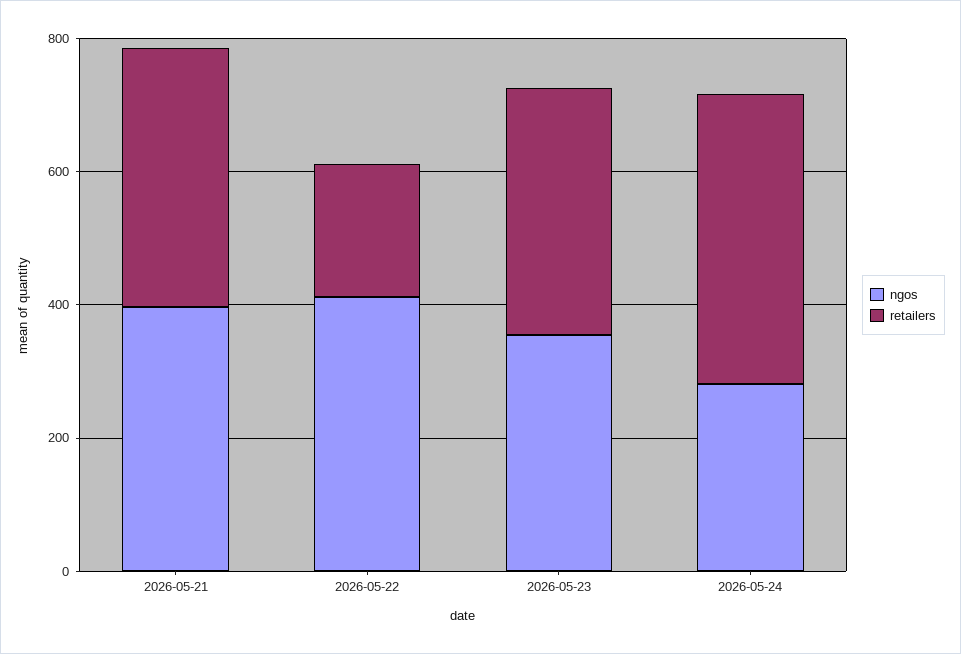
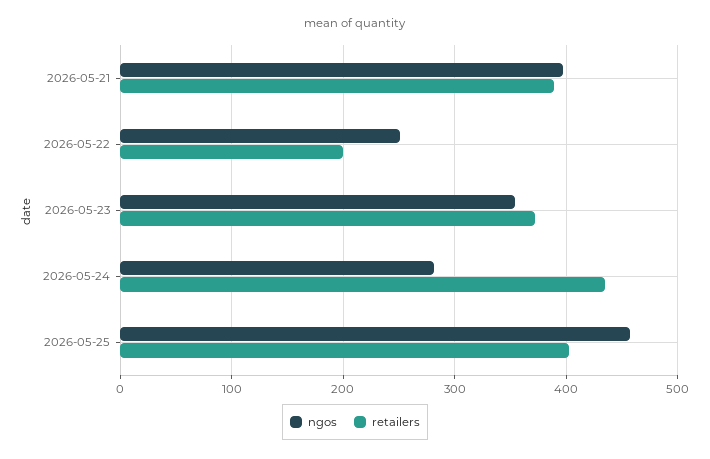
ngos, 2026-05-22: 400 -> 250
ngos, 2026-05-25: none -> 460
retailers, 2026-05-25: none -> 400

